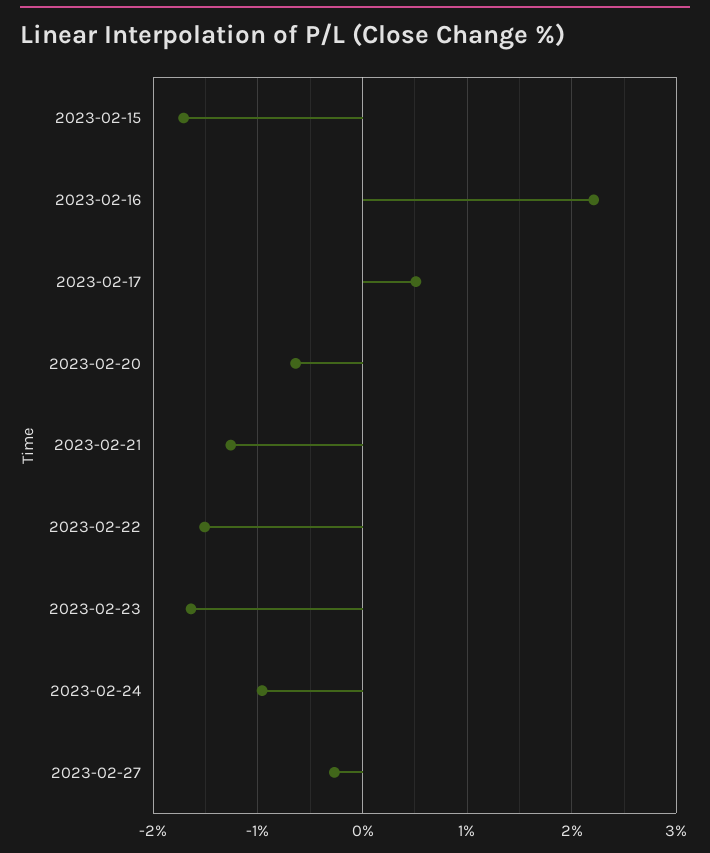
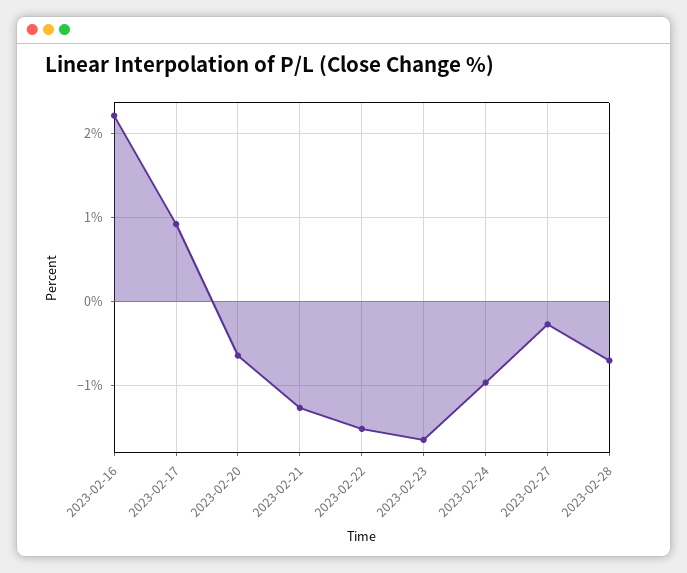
2023-02-15: -1.7 -> none
2023-02-17: 0.5 -> 0.9
2023-02-28: none -> -0.7

